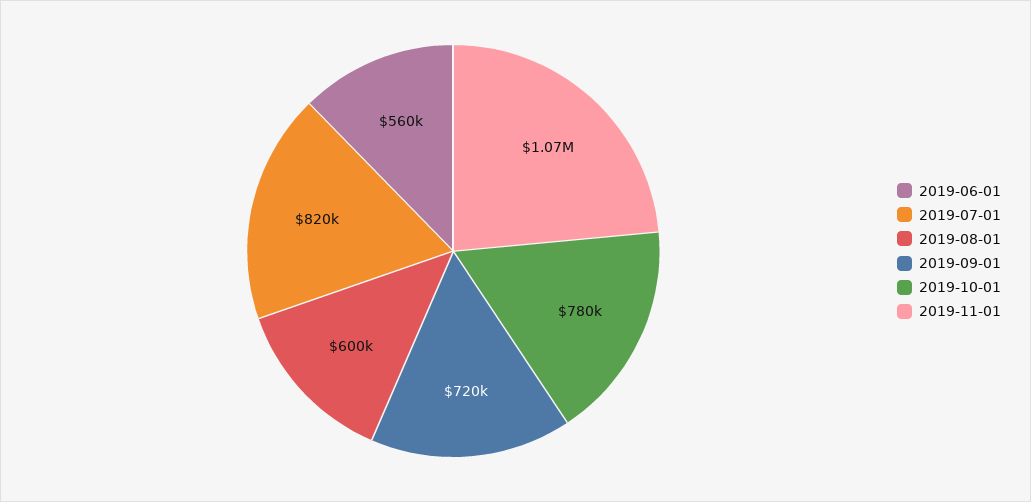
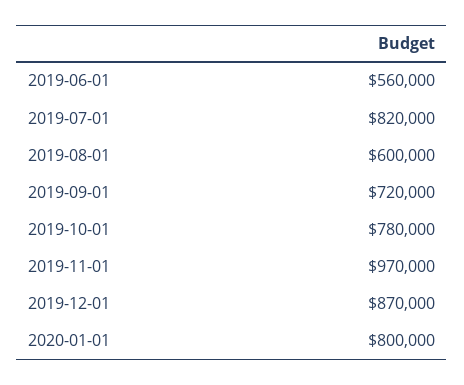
2019-11-01: 1070000 -> 970000
2019-12-01: none -> 870000
2020-01-01: none -> 800000

